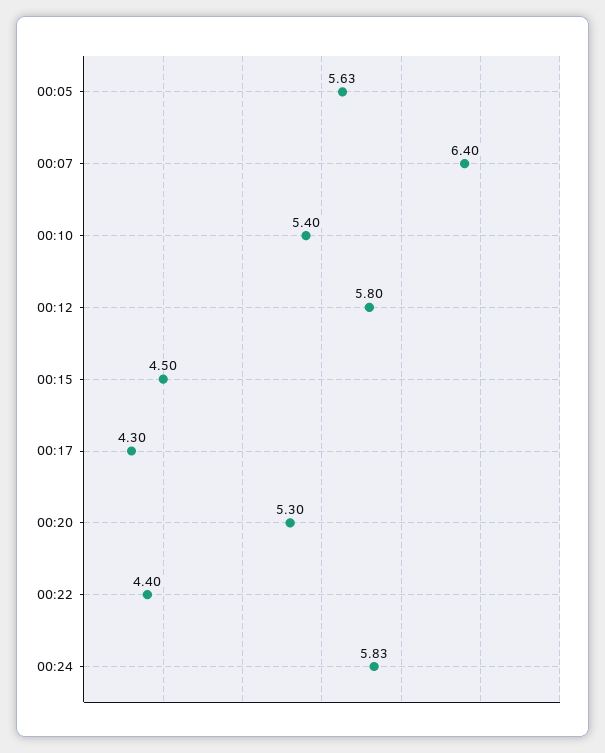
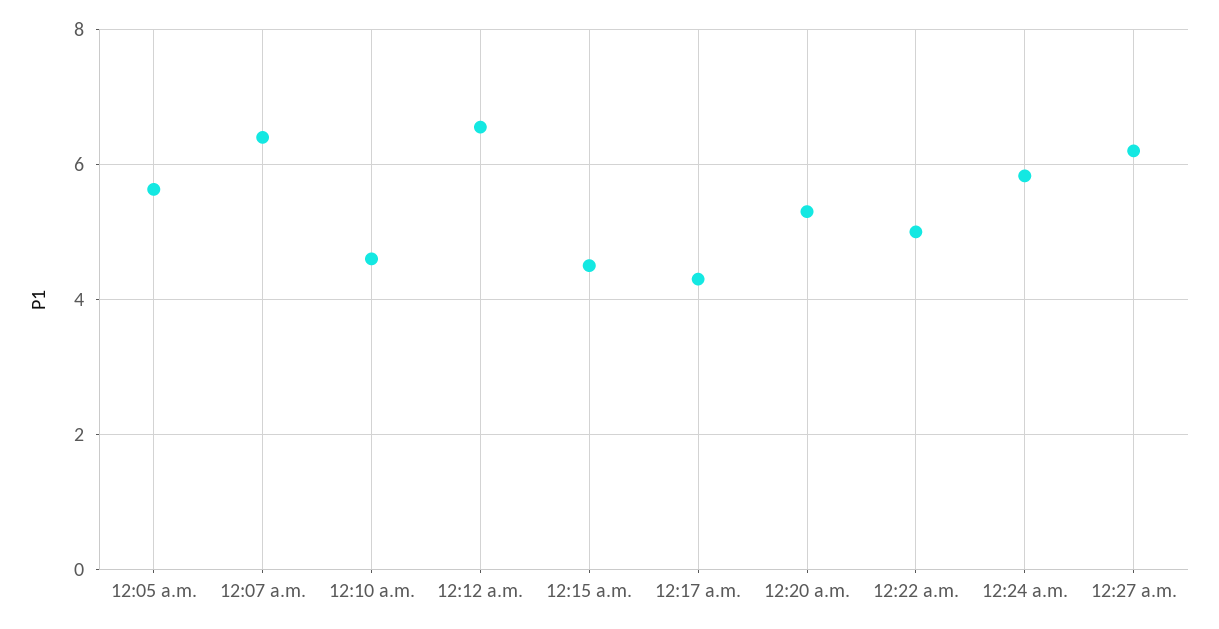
00:10: 5.4 -> 4.6
00:12: 5.8 -> 6.6
00:22: 4.4 -> 5
12:27 a.m.: none -> 6.2

